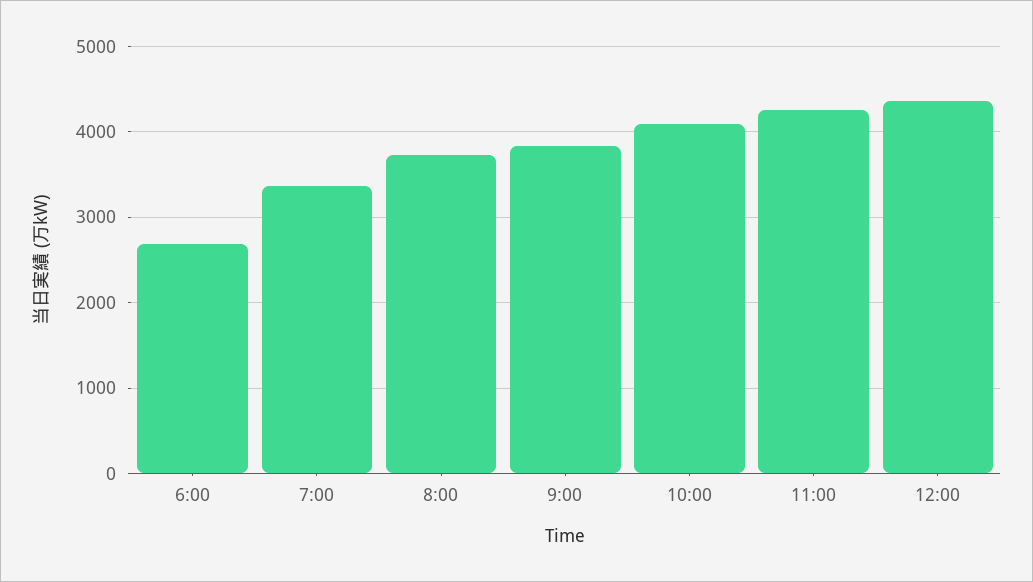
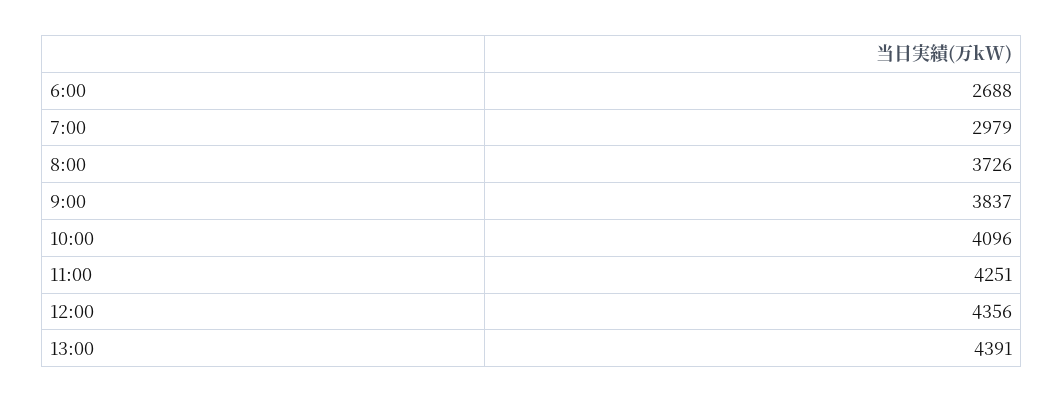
7:00: 3400 -> 2979
13:00: none -> 4391

